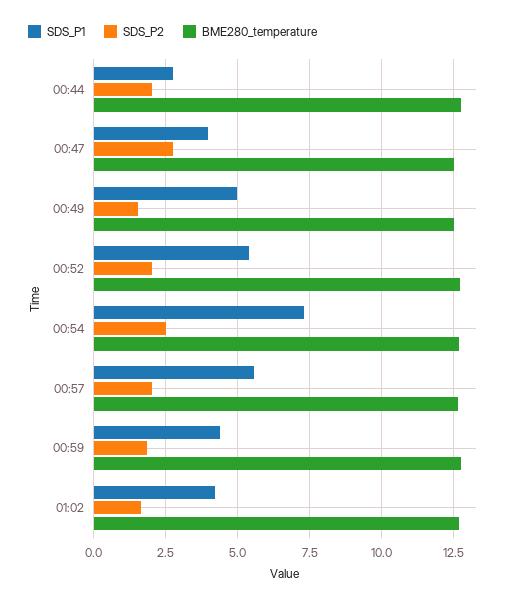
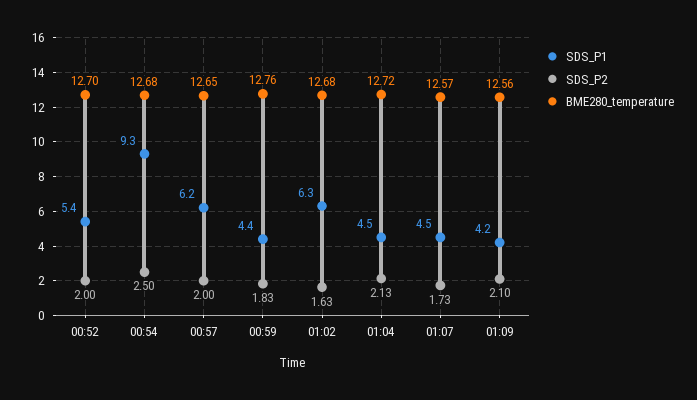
SDS_P1, 00:44: 2.75 -> none
SDS_P2, 00:44: 2 -> none
BME280_temperature, 00:44: 12.75 -> none
SDS_P1, 00:47: 4 -> none
SDS_P2, 00:47: 2.75 -> none
BME280_temperature, 00:47: 12.5 -> none
SDS_P1, 00:49: 5 -> none
SDS_P2, 00:49: 1.5 -> none
BME280_temperature, 00:49: 12.5 -> none
SDS_P1, 00:54: 7.25 -> 9.3
SDS_P1, 00:57: 5.5 -> 6.2
SDS_P1, 01:02: 4.25 -> 6.3
SDS_P1, 01:04: none -> 4.5
SDS_P2, 01:04: none -> 2.13
BME280_temperature, 01:04: none -> 12.72
SDS_P1, 01:07: none -> 4.5
SDS_P2, 01:07: none -> 1.73
BME280_temperature, 01:07: none -> 12.57
SDS_P1, 01:09: none -> 4.2
SDS_P2, 01:09: none -> 2.1
BME280_temperature, 01:09: none -> 12.56

